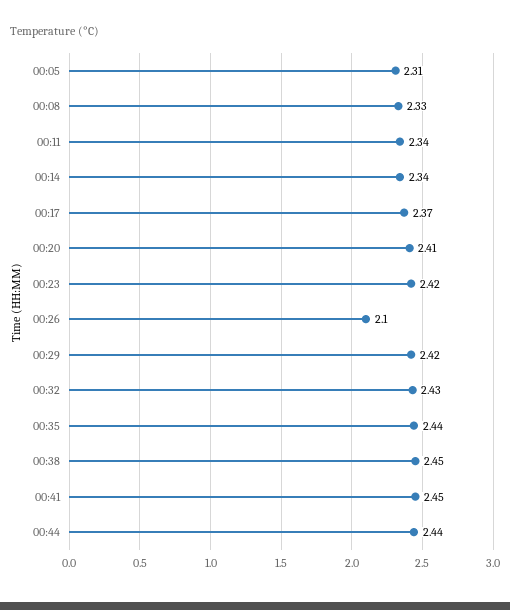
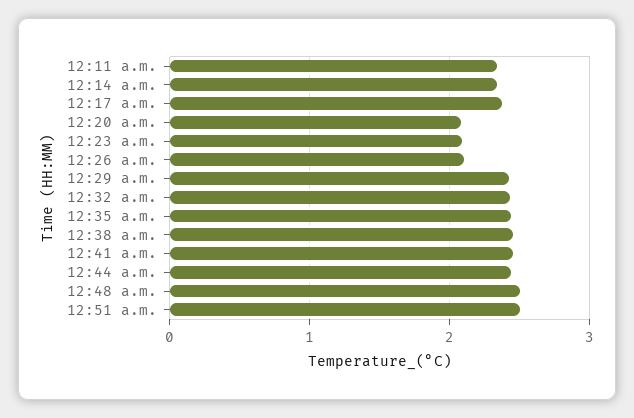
00:05: 2.31 -> none
00:08: 2.33 -> none
00:20: 2.41 -> 2.1
00:23: 2.42 -> 2.1
12:48 a.m.: none -> 2.5
12:51 a.m.: none -> 2.5

